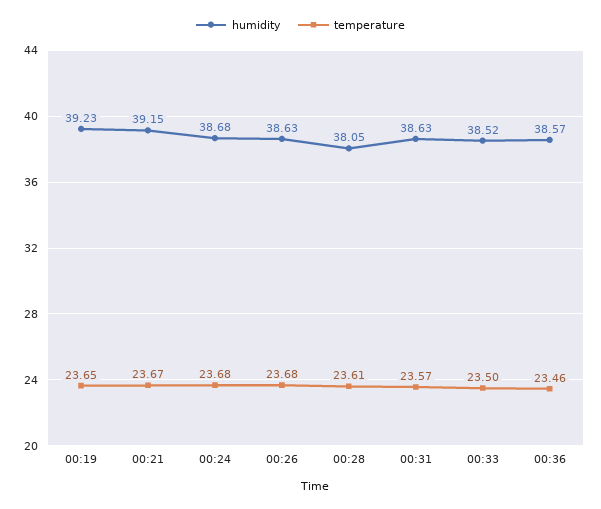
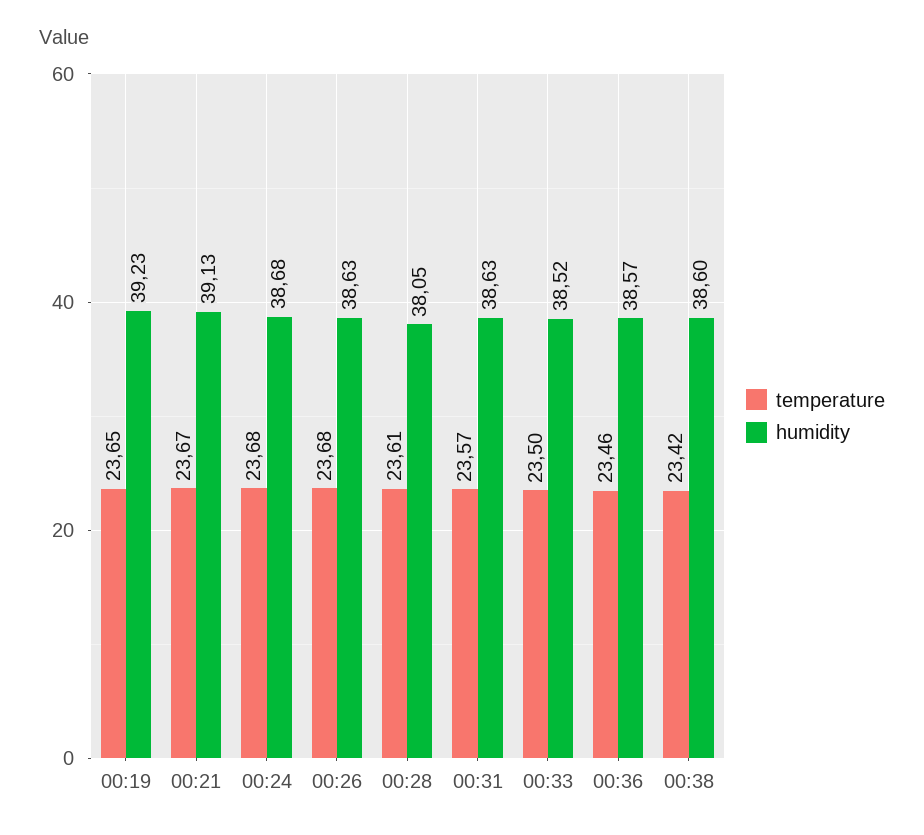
humidity, 00:21: 39.15 -> 39.13
temperature, 00:38: none -> 23.42
humidity, 00:38: none -> 38.6

